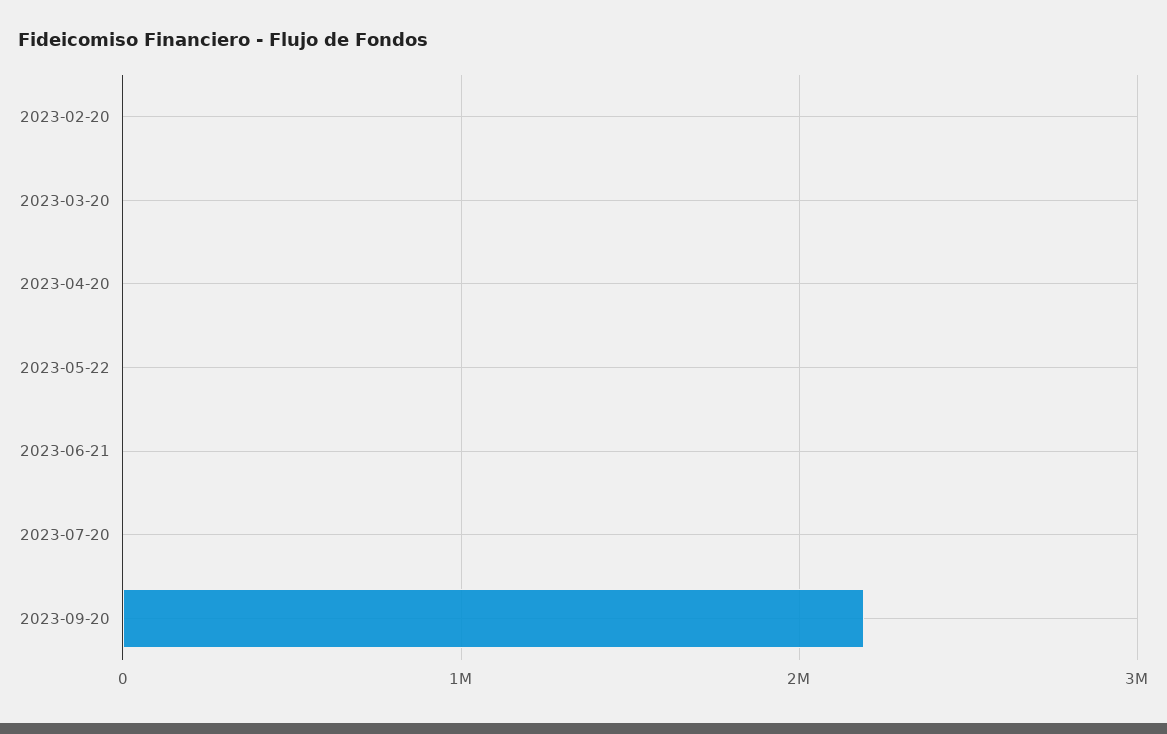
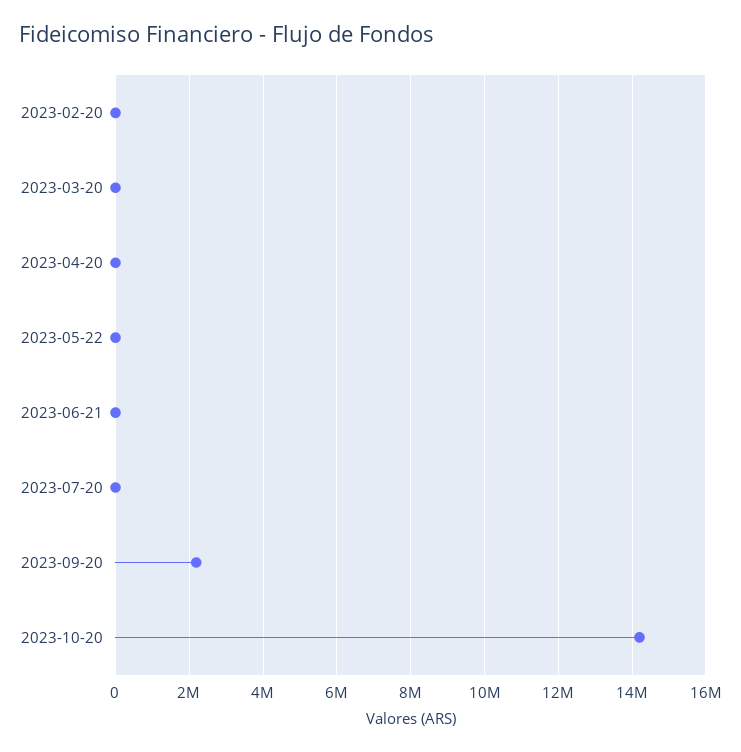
2023-10-20: none -> 14200000

